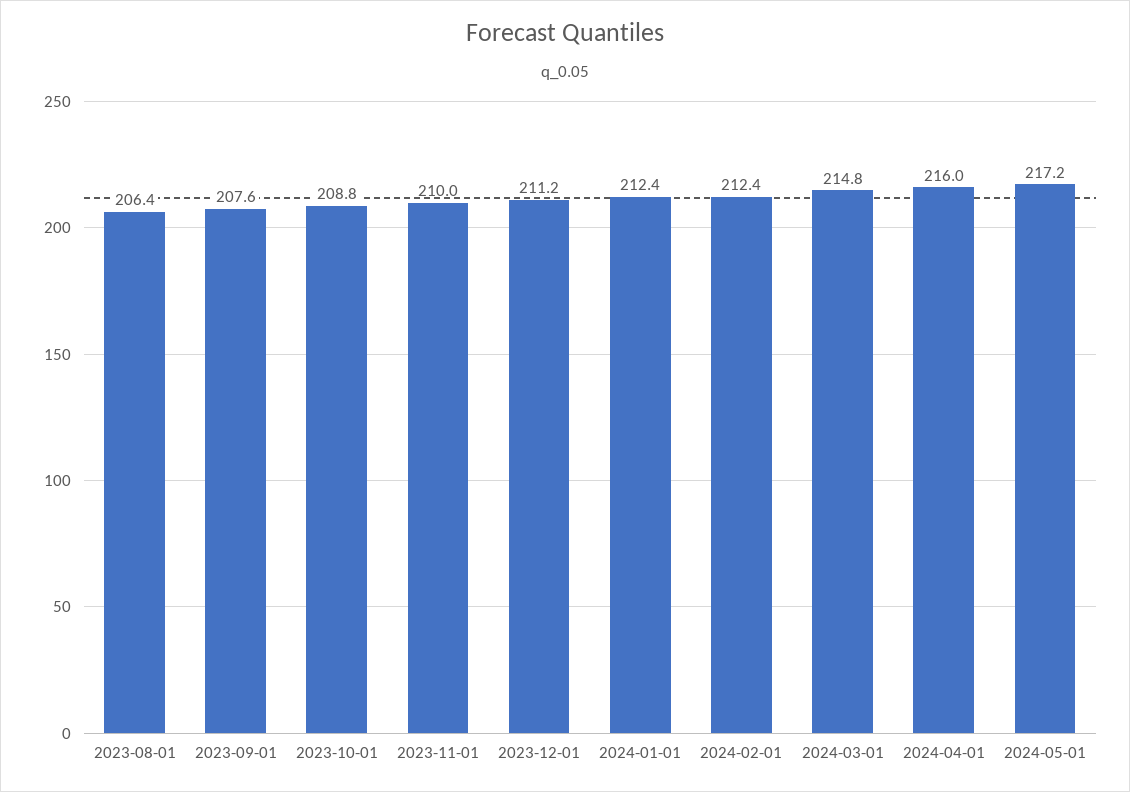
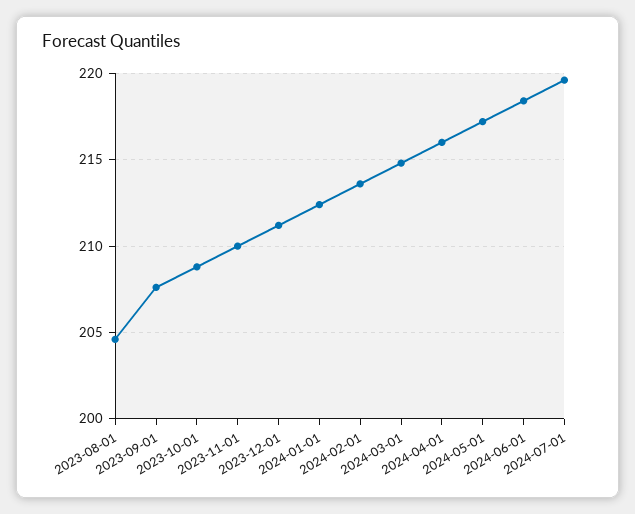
2023-08-01: 206.4 -> 204.5
2024-02-01: 212.4 -> 213.5
2024-06-01: none -> 218.5
2024-07-01: none -> 219.5

